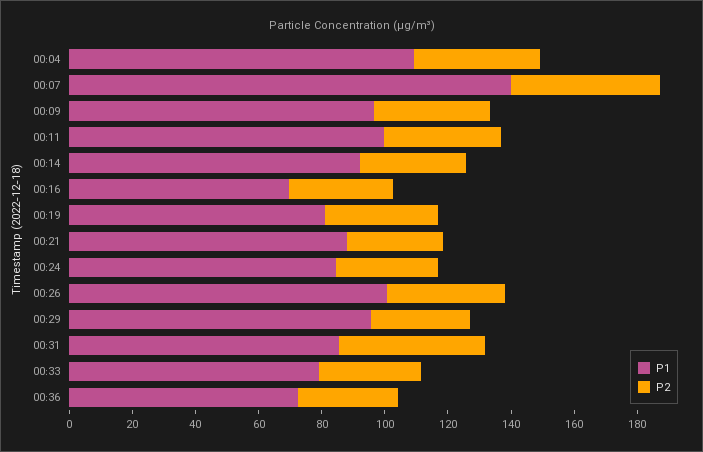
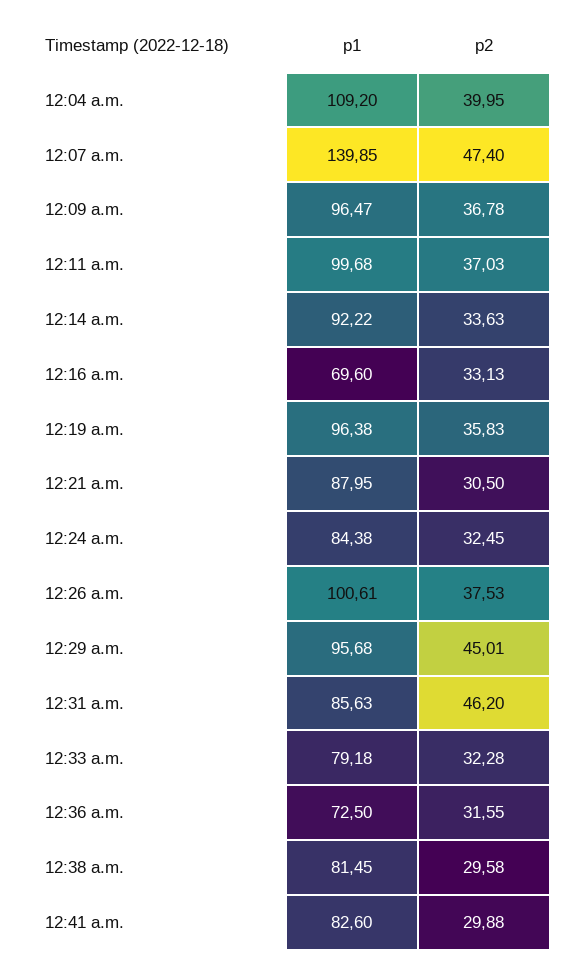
P1, 00:19: 80 -> 96.38
P2, 00:29: 30 -> 45.01
P1, 12:38 a.m.: none -> 81.45
P2, 12:38 a.m.: none -> 29.58
P1, 12:41 a.m.: none -> 82.6
P2, 12:41 a.m.: none -> 29.88

